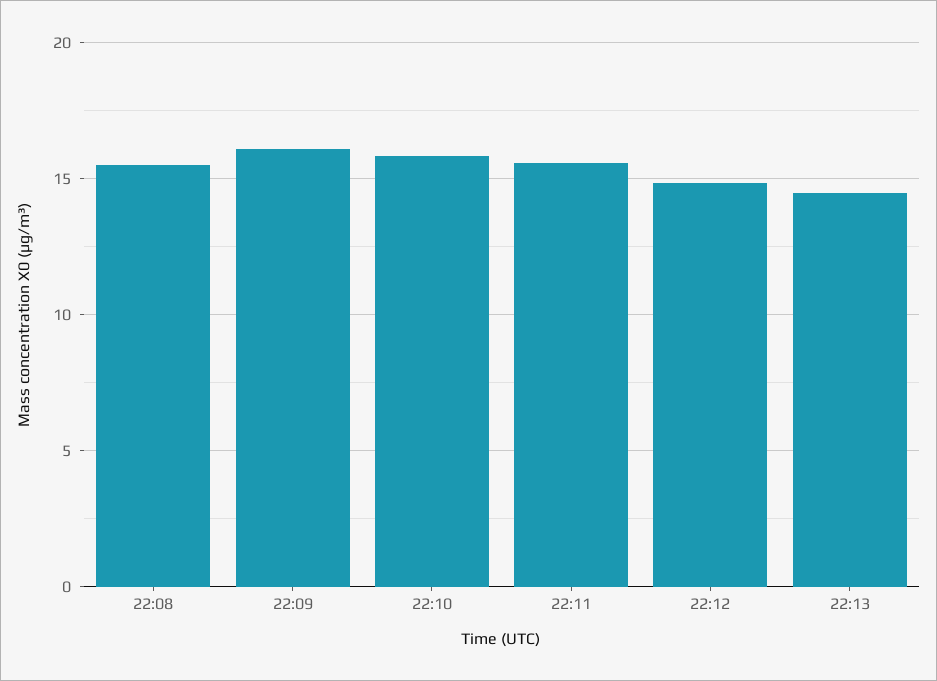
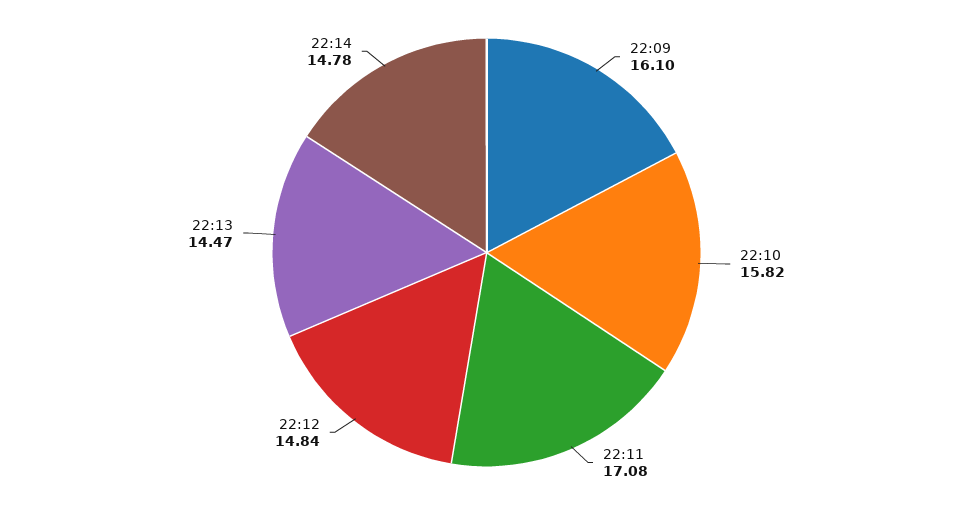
22:08: 15.5 -> none
22:11: 15.5 -> 17.08
22:14: none -> 14.78

